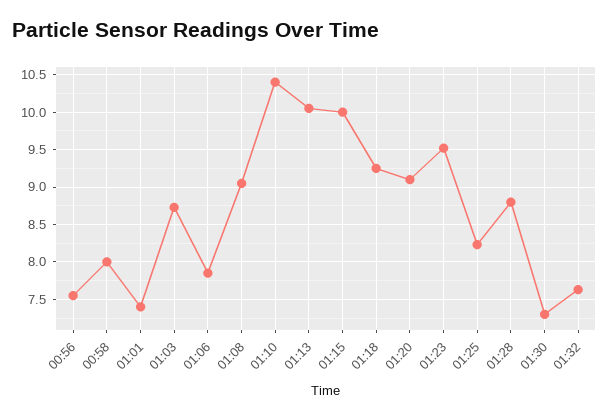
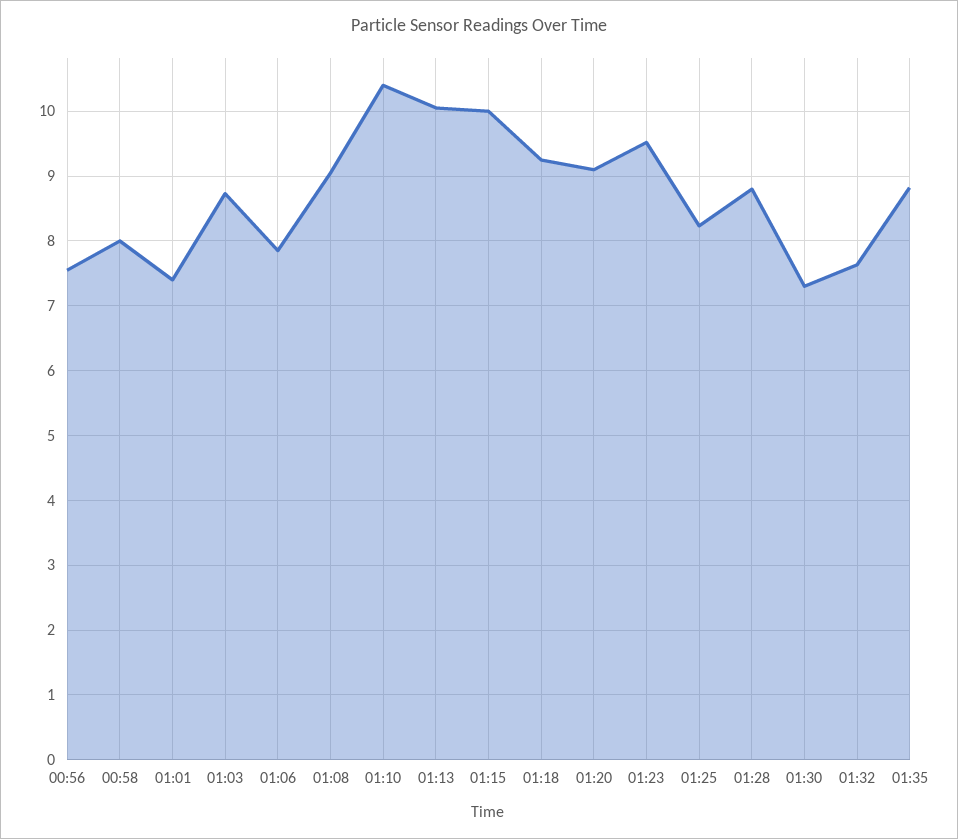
01:35: none -> 8.8

